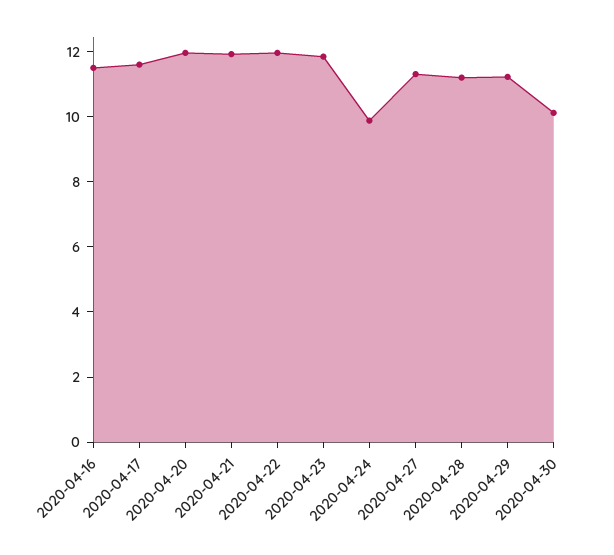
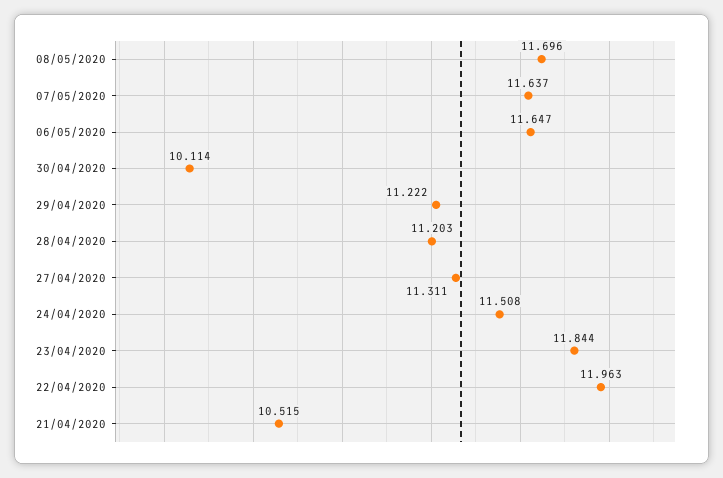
2020-04-16: 11.5 -> none
2020-04-17: 11.5 -> none
2020-04-20: 12 -> none
2020-04-21: 12 -> 10.515
2020-04-24: 10 -> 11.508
08/05/2020: none -> 11.696
07/05/2020: none -> 11.637
06/05/2020: none -> 11.647

